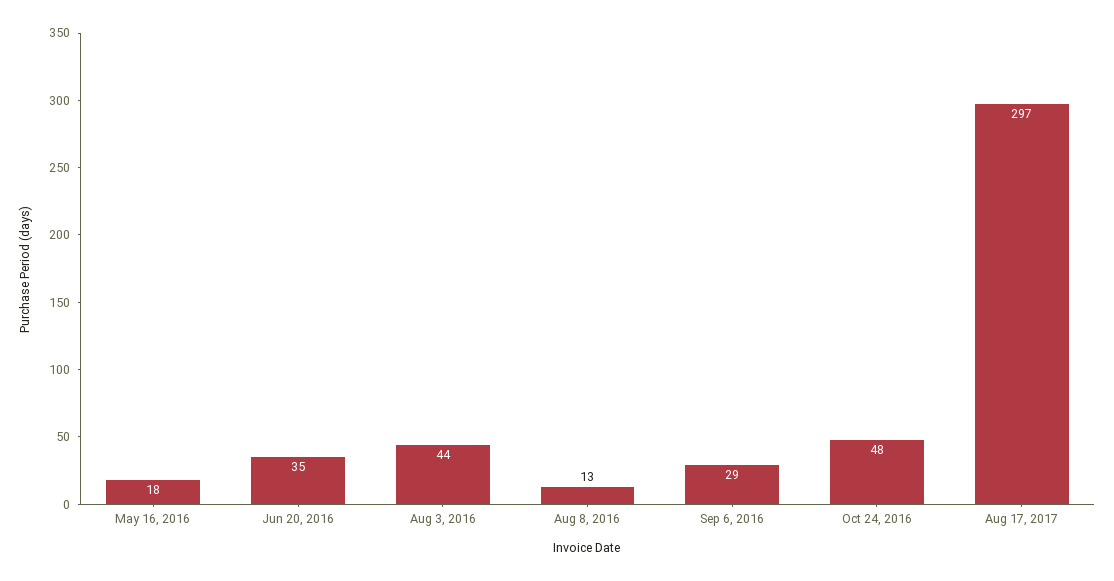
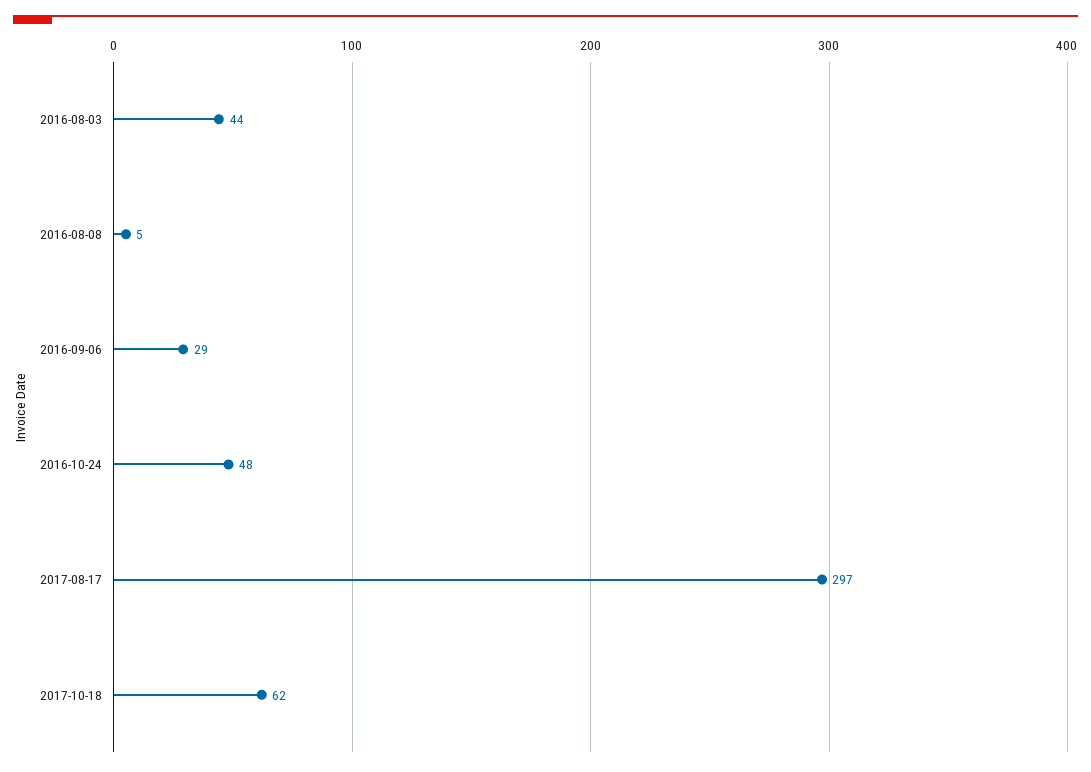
May 16, 2016: 18 -> none
Jun 20, 2016: 35 -> none
Aug 8, 2016: 13 -> 5
2017-10-18: none -> 62

